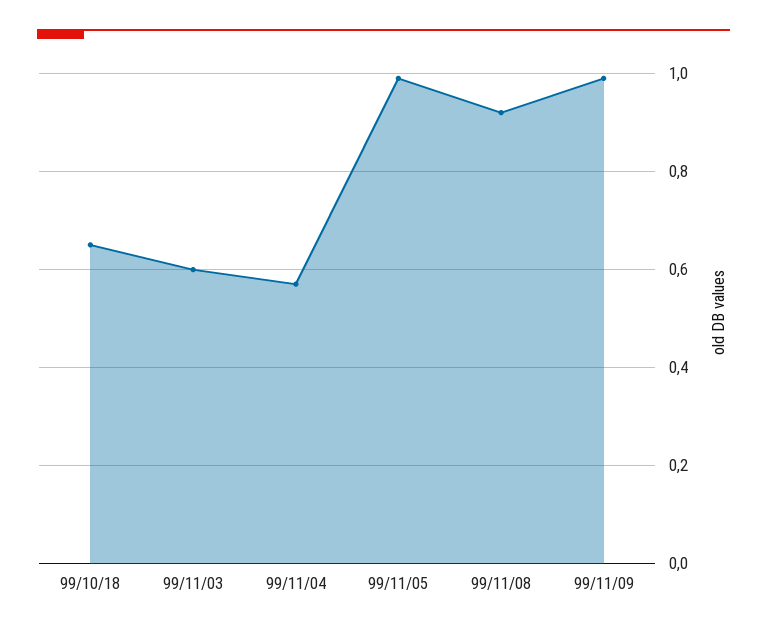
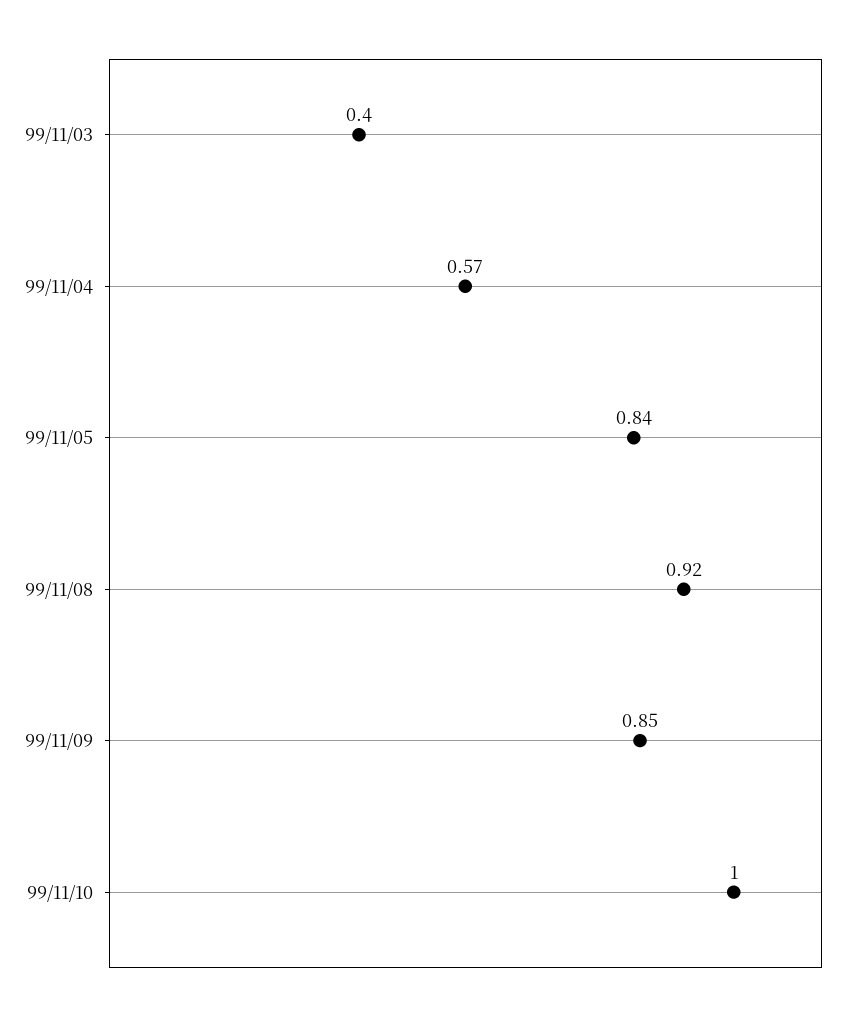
99/10/18: 0.65 -> none
99/11/03: 0.6 -> 0.4
99/11/05: 1 -> 0.84
99/11/09: 1 -> 0.85
99/11/10: none -> 1

